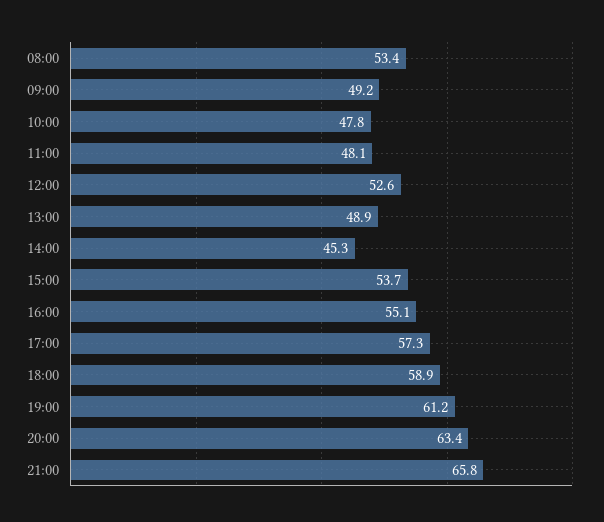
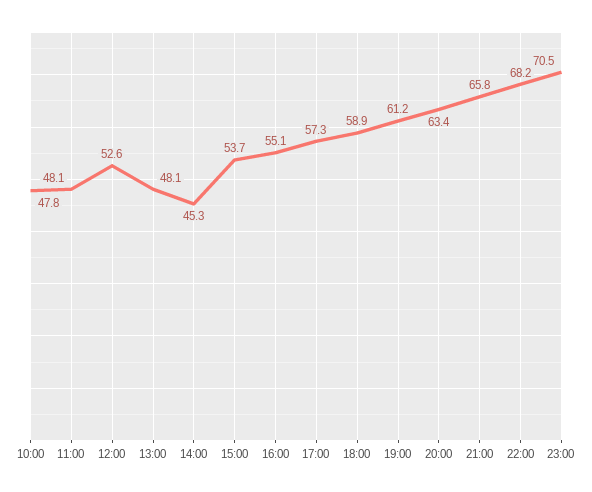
08:00: 53.4 -> none
09:00: 49.2 -> none
13:00: 48.9 -> 48.1
22:00: none -> 68.2
23:00: none -> 70.5

